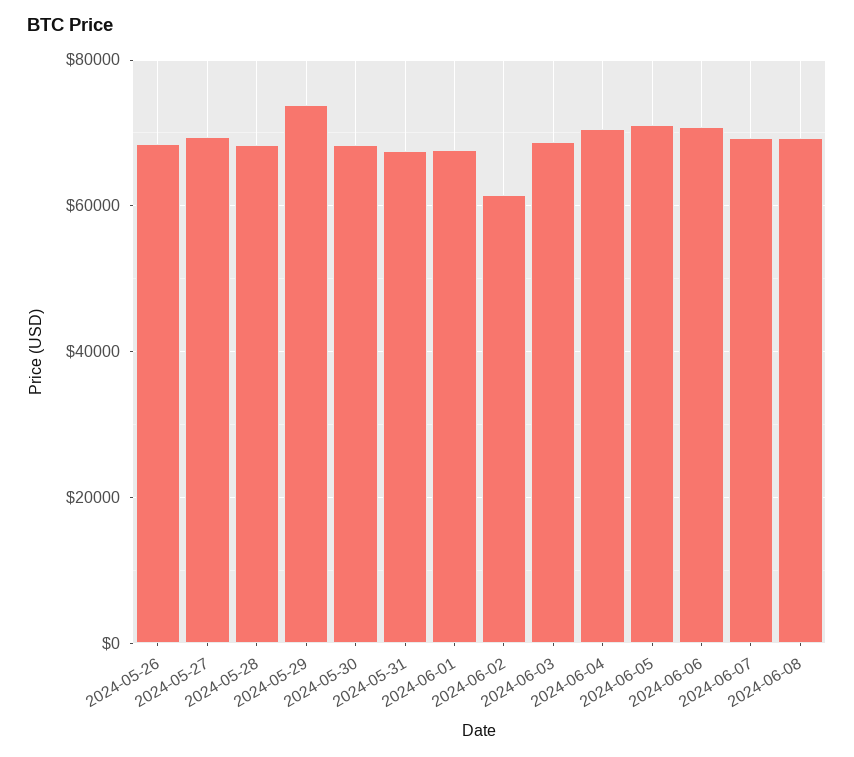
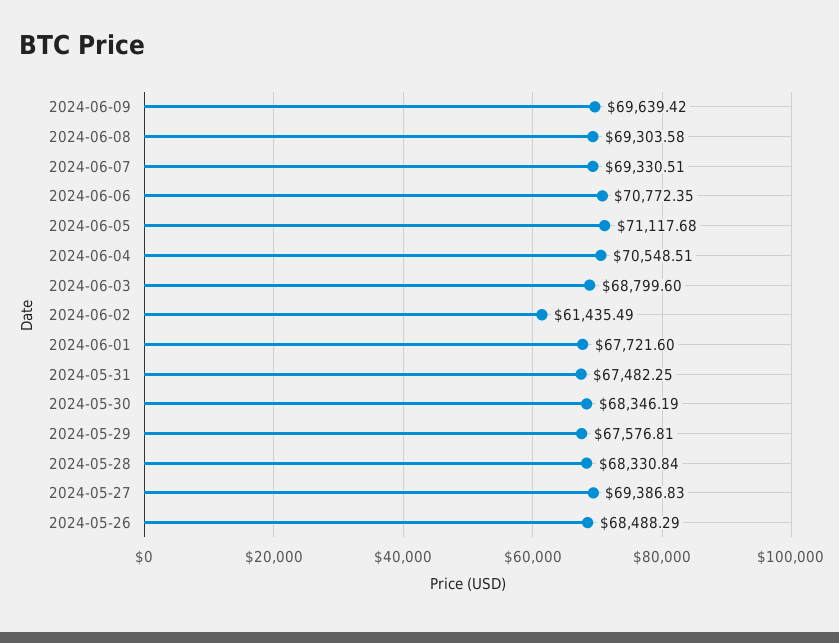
2024-05-29: 74000 -> 67576.81
2024-06-09: none -> 69639.42

